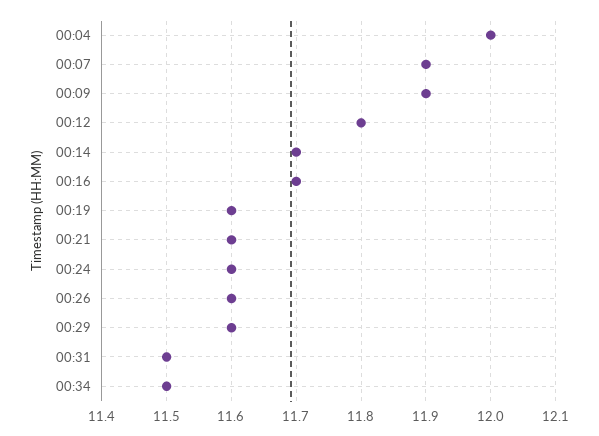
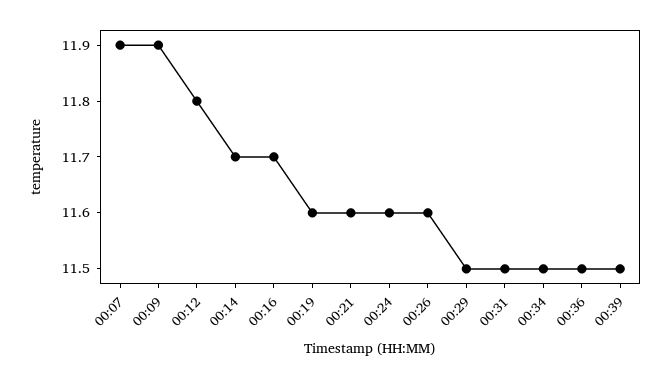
00:04: 12 -> none
00:29: 11.6 -> 11.5
00:36: none -> 11.5
00:39: none -> 11.5

